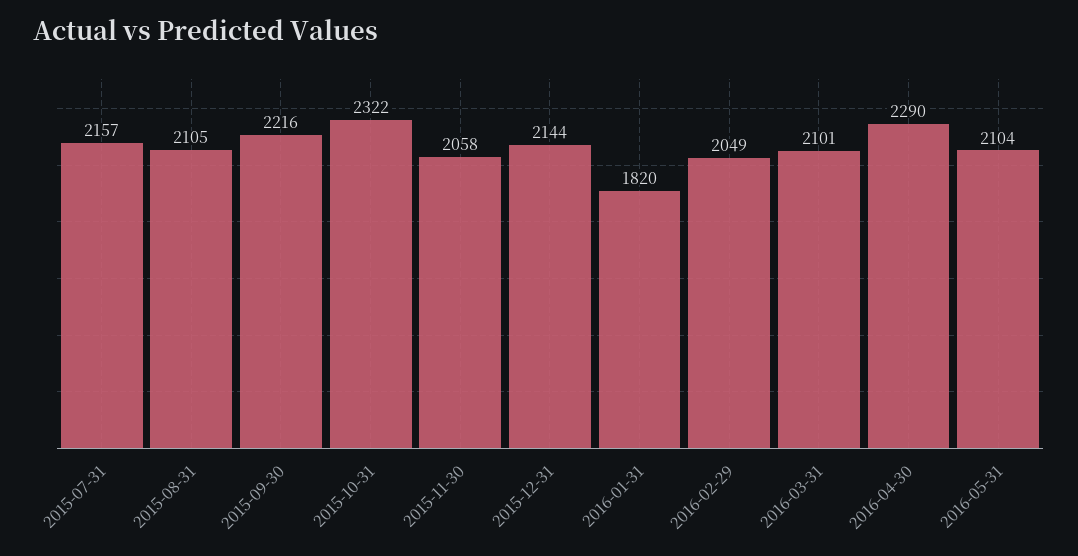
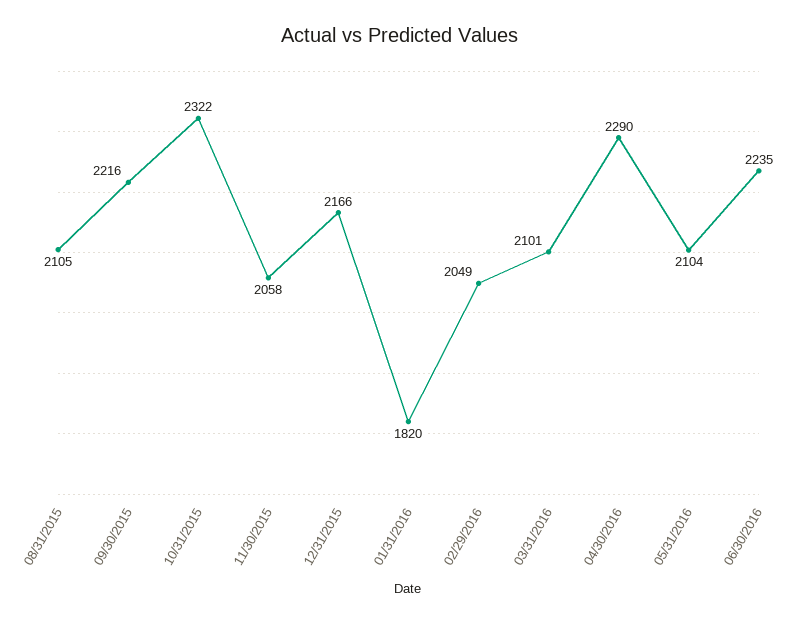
2015-07-31: 2157 -> none
2015-12-31: 2144 -> 2166
06/30/2016: none -> 2235

